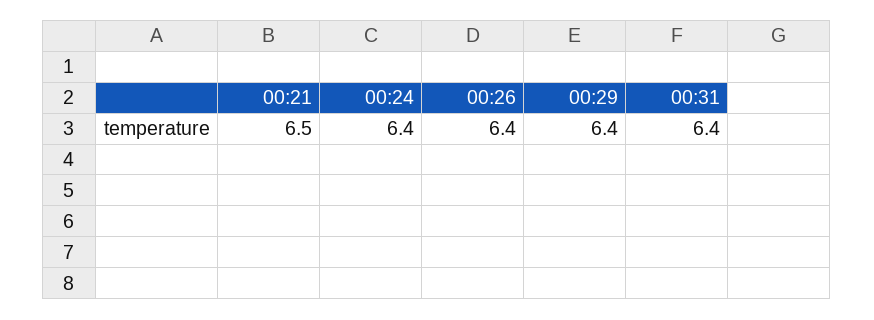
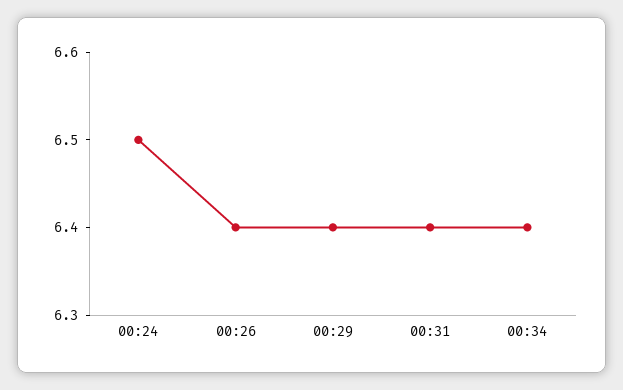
00:21: 6.5 -> none
00:24: 6.4 -> 6.5
00:34: none -> 6.4

